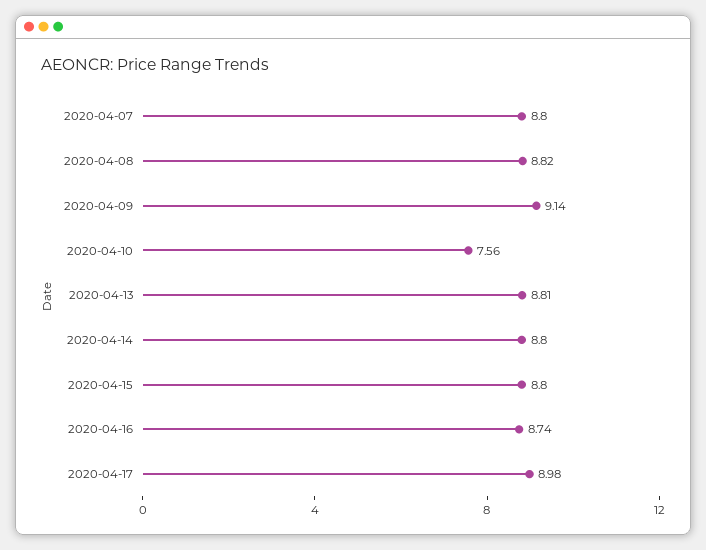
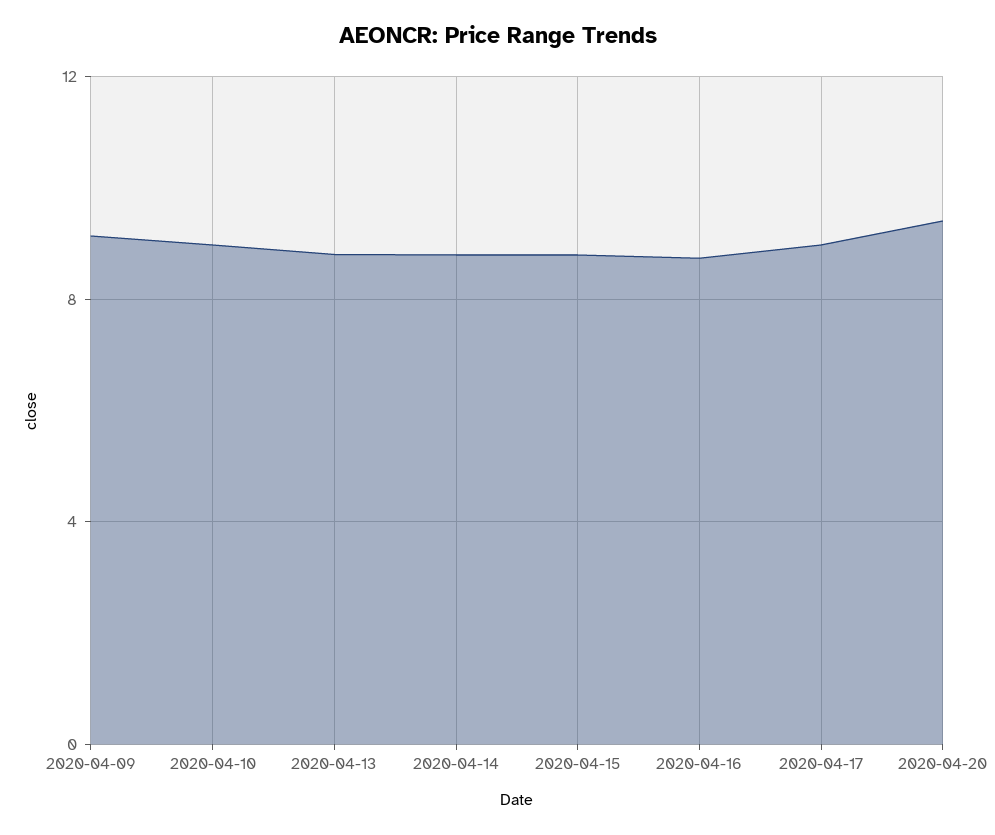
2020-04-07: 8.8 -> none
2020-04-08: 8.82 -> none
2020-04-10: 7.56 -> 9
2020-04-20: none -> 9.5

